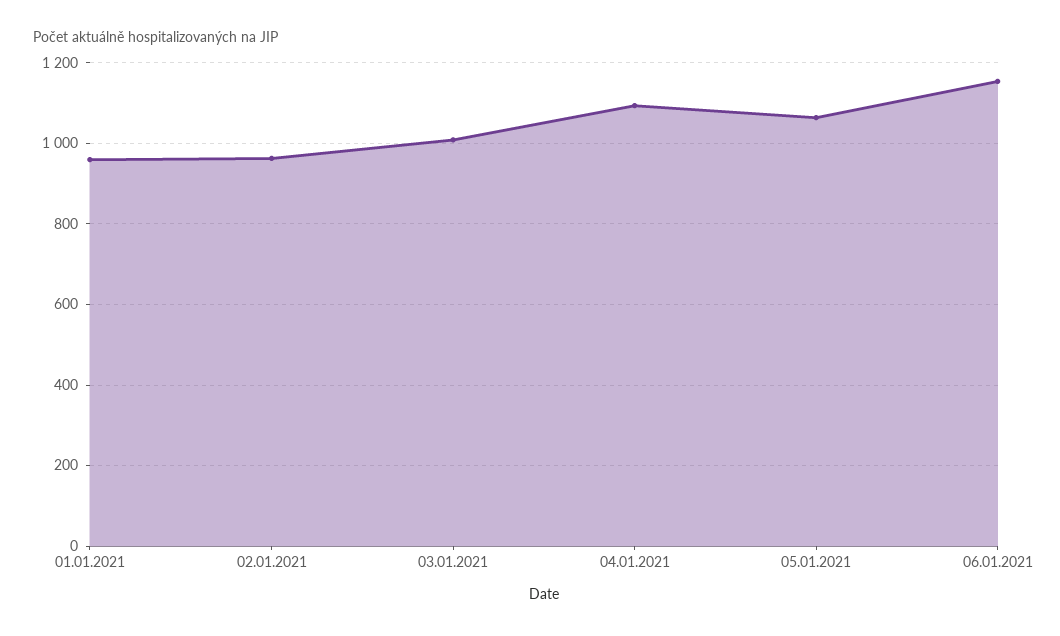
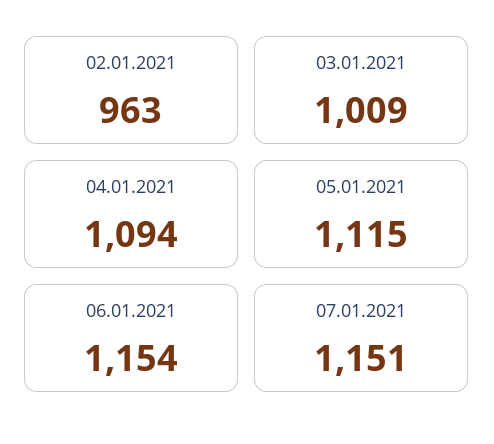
01.01.2021: 960 -> none
05.01.2021: 1060 -> 1115
07.01.2021: none -> 1151

